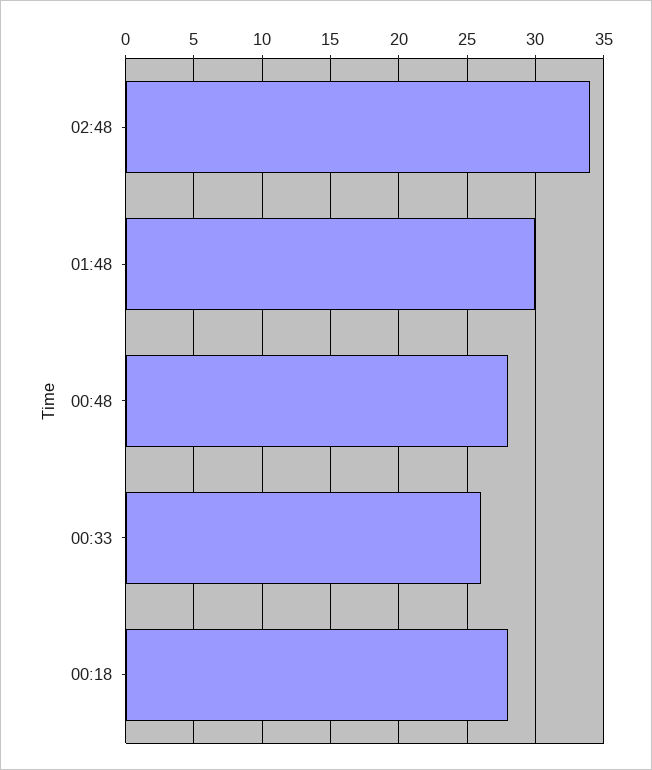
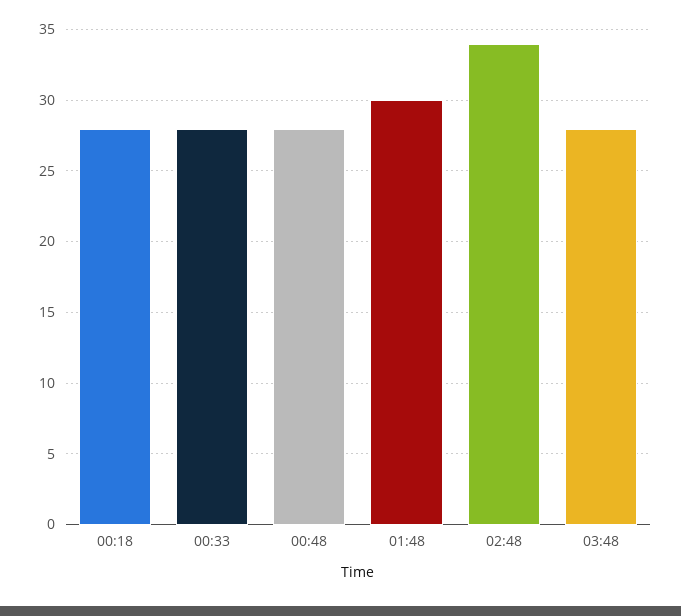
00:33: 26 -> 28
03:48: none -> 28

